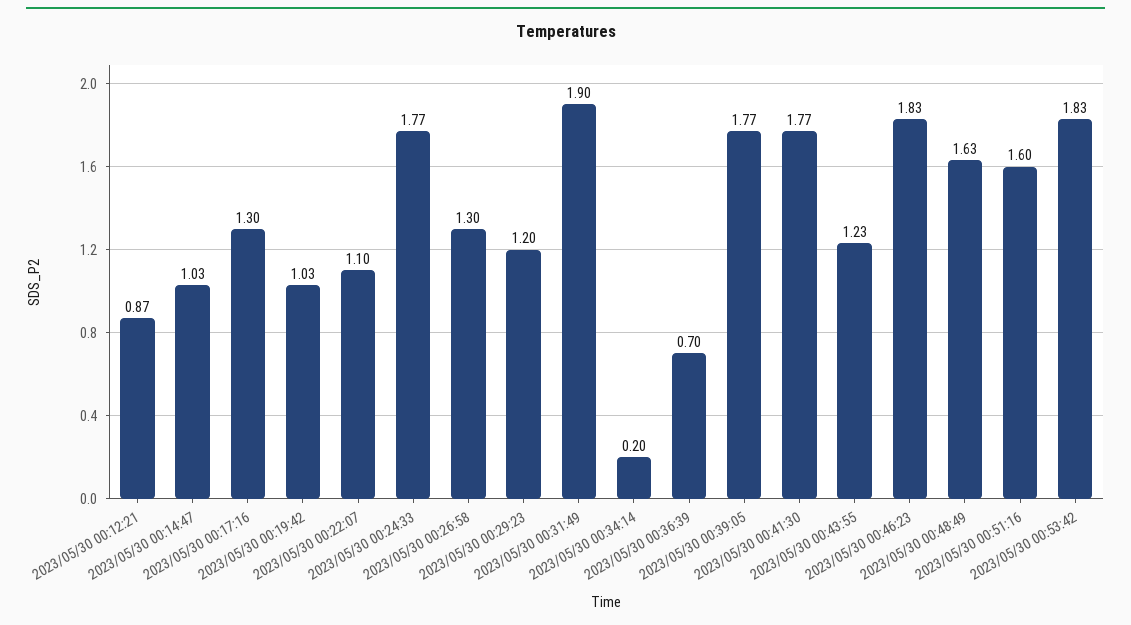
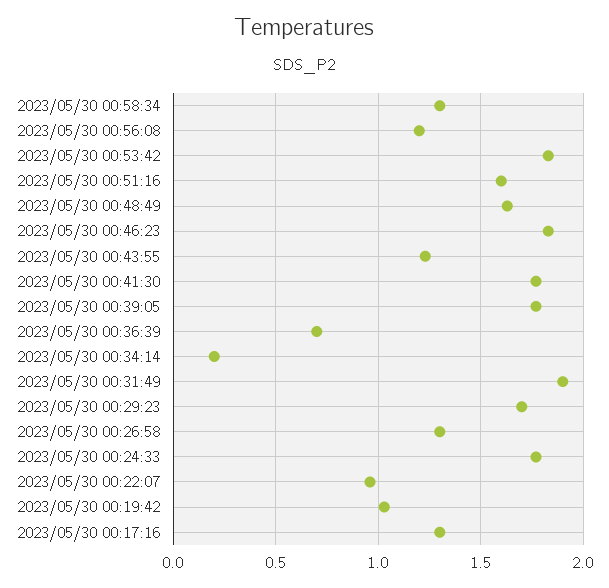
2023/05/30 00:12:21: 0.87 -> none
2023/05/30 00:14:47: 1.03 -> none
2023/05/30 00:22:07: 1.1 -> 0.95
2023/05/30 00:29:23: 1.2 -> 1.7
2023/05/30 00:58:34: none -> 1.3
2023/05/30 00:56:08: none -> 1.2

